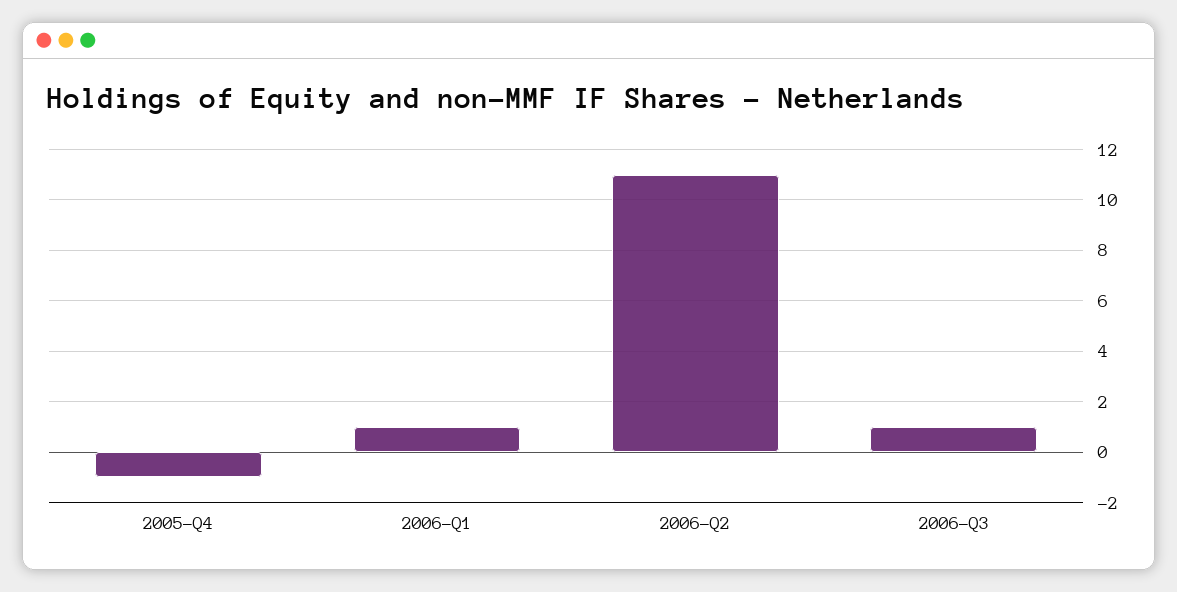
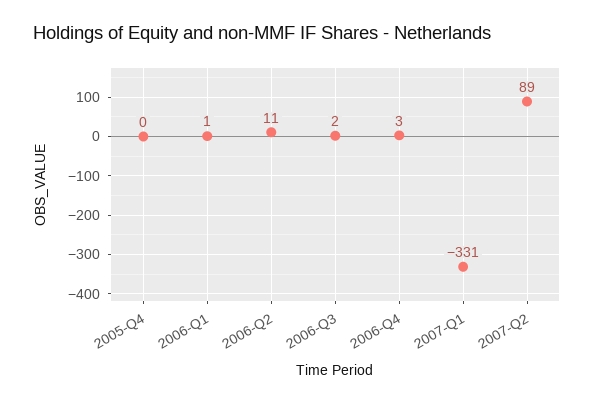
2005-Q4: -1 -> 0
2006-Q3: 1 -> 2
2006-Q4: none -> 3
2007-Q1: none -> -331
2007-Q2: none -> 89

